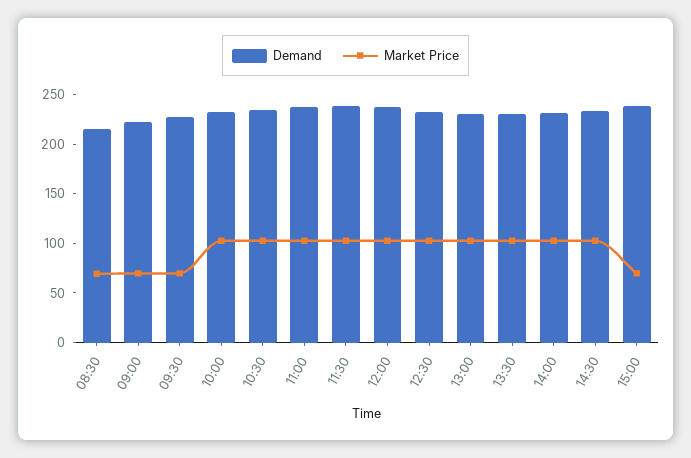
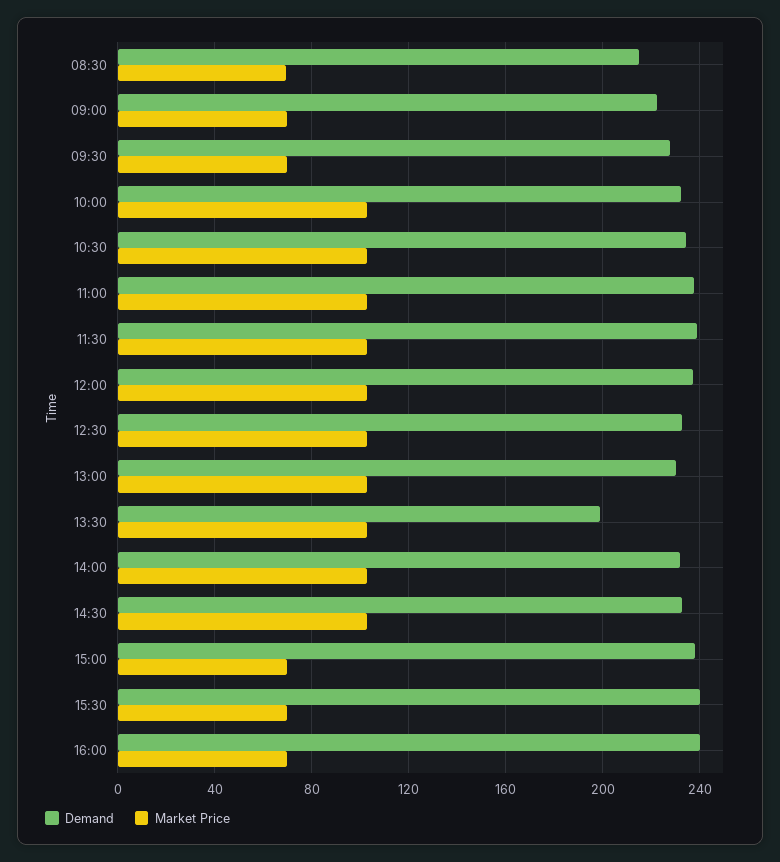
Demand, 13:30: 230 -> 200
Demand, 15:30: none -> 240
Market Price, 15:30: none -> 70
Demand, 16:00: none -> 240
Market Price, 16:00: none -> 70

